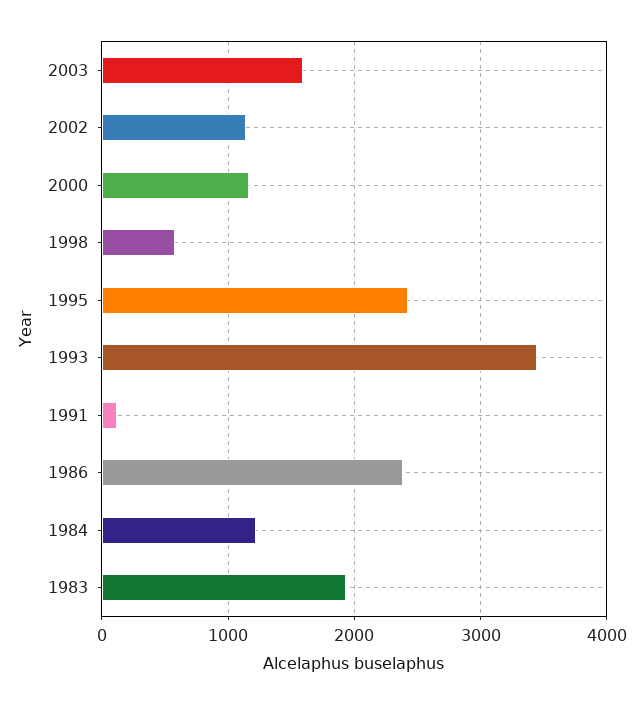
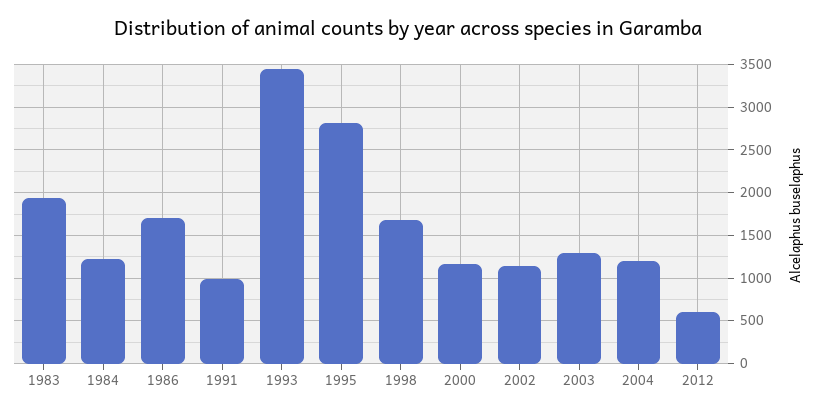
2003: 1600 -> 1300
1998: 600 -> 1700
1995: 2400 -> 2800
1991: 100 -> 1000
1986: 2400 -> 1700
2004: none -> 1200
2012: none -> 600

